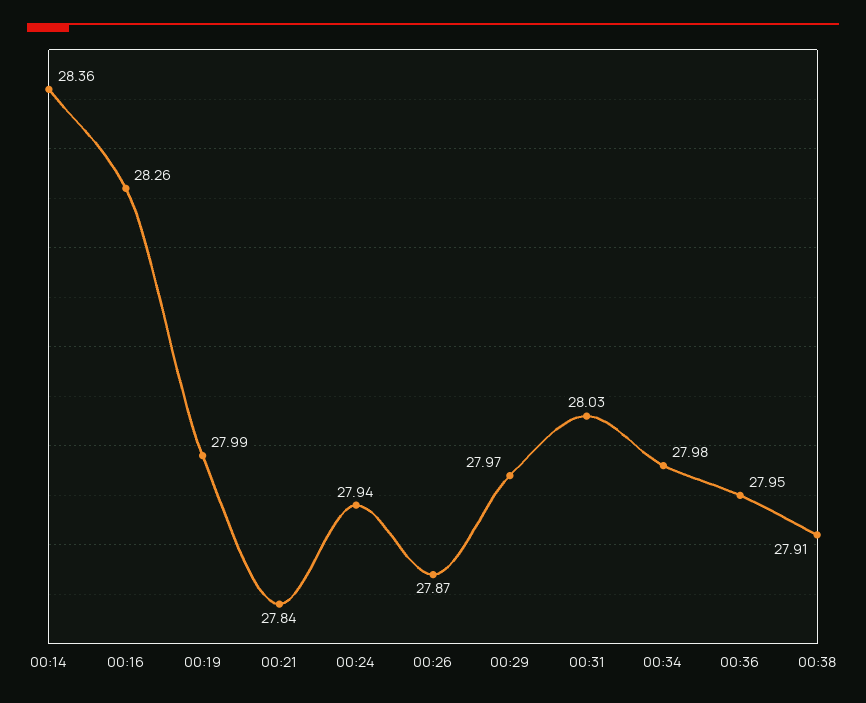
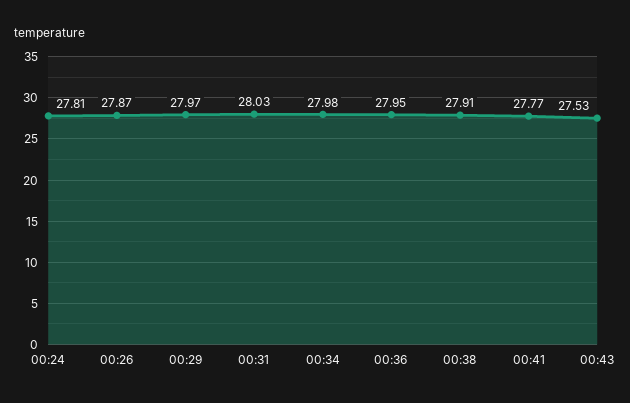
00:14: 28.36 -> none
00:16: 28.26 -> none
00:19: 27.99 -> none
00:21: 27.84 -> none
00:24: 27.94 -> 27.81
00:41: none -> 27.77
00:43: none -> 27.53

